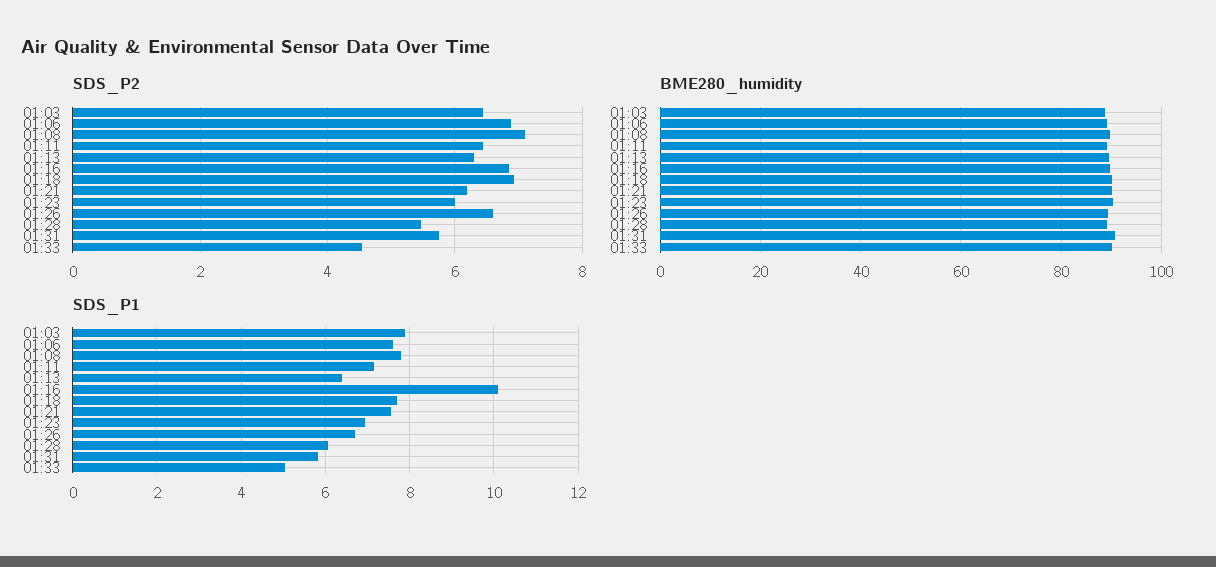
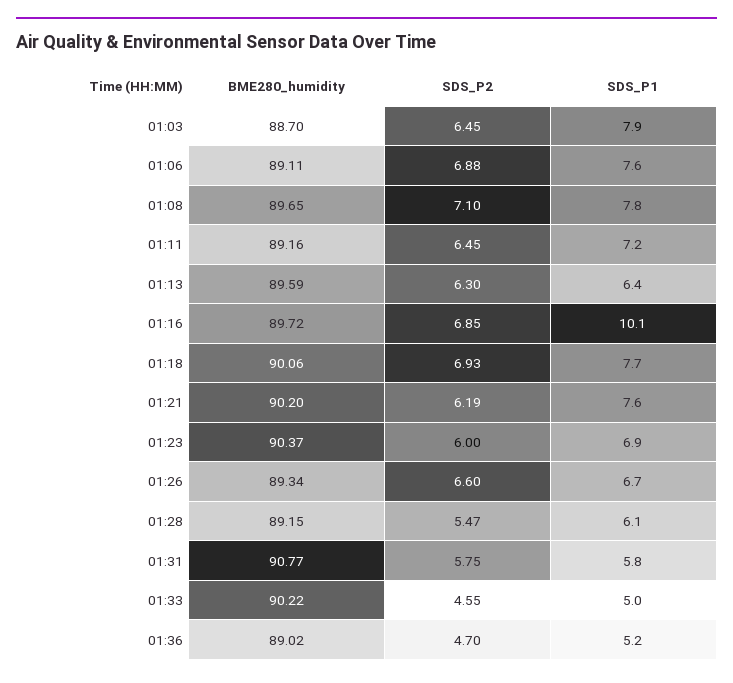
BME280_humidity, 01:36: none -> 89.02
SDS_P2, 01:36: none -> 4.7
SDS_P1, 01:36: none -> 5.2

